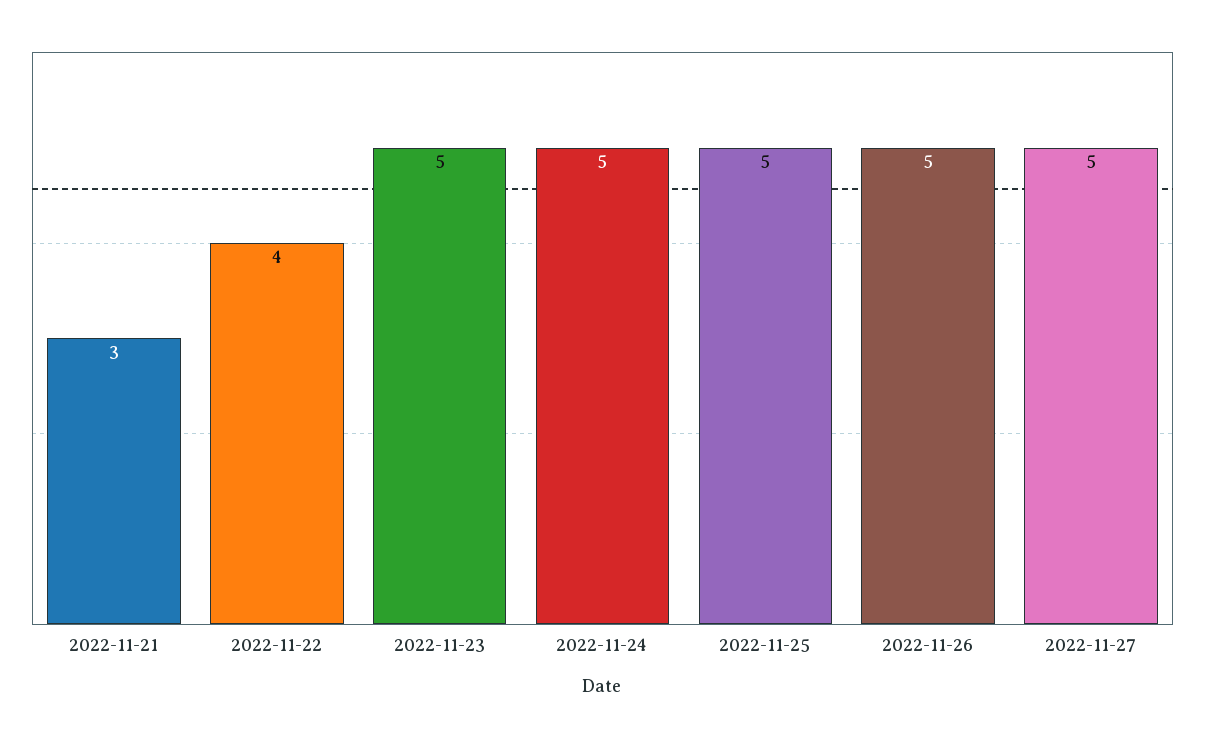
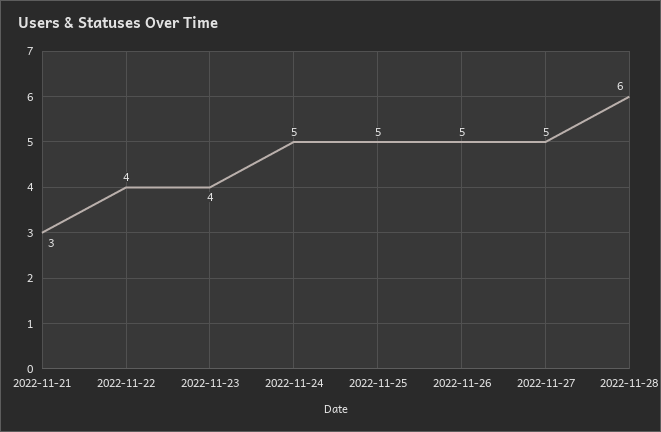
2022-11-23: 5 -> 4
2022-11-28: none -> 6

